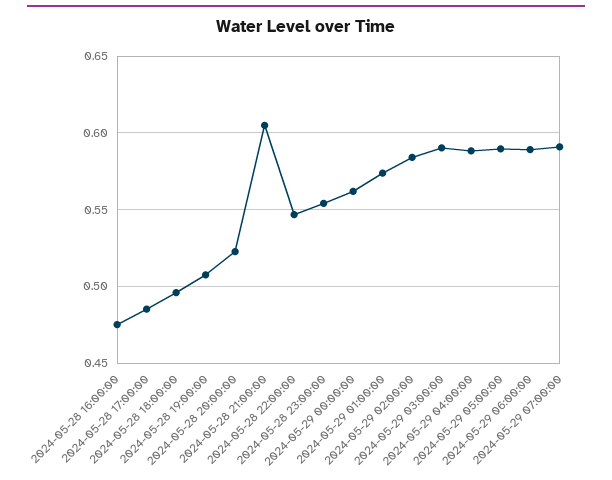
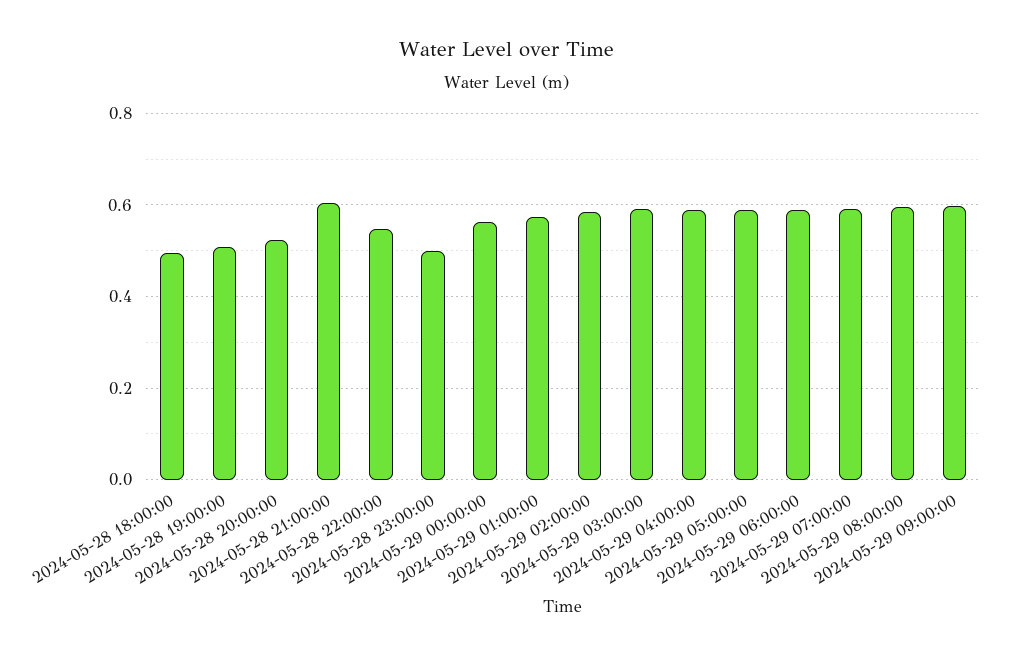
2024-05-28 16:00:00: 0.475 -> none
2024-05-28 17:00:00: 0.485 -> none
2024-05-28 23:00:00: 0.555 -> 0.5
2024-05-29 08:00:00: none -> 0.6
2024-05-29 09:00:00: none -> 0.6

